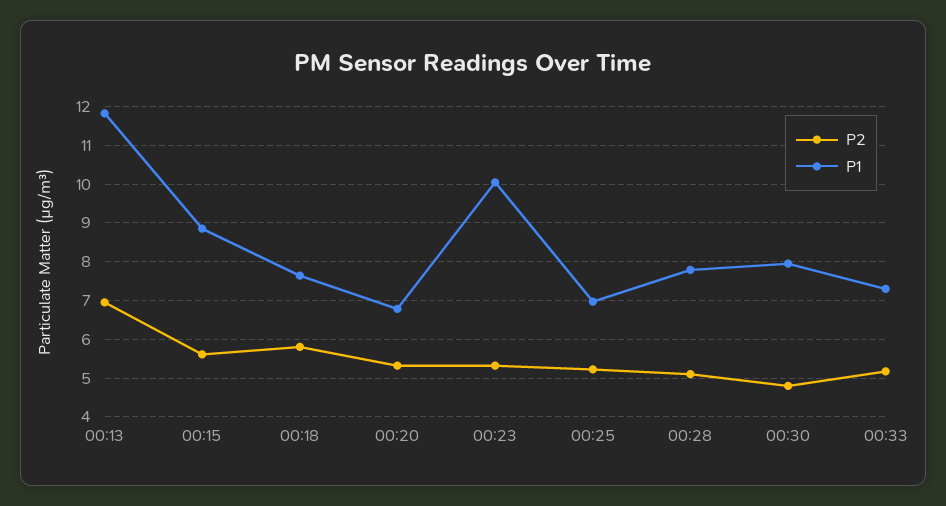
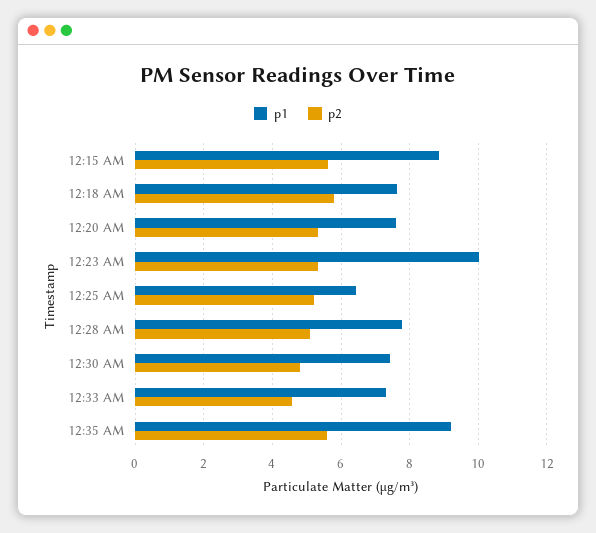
P2, 00:13: 7 -> none
P1, 00:13: 11.8 -> none
P1, 00:20: 6.8 -> 7.6
P1, 00:25: 7 -> 6.4
P1, 00:30: 8 -> 7.4
P2, 00:33: 5.2 -> 4.6
P1, 12:35 AM: none -> 9.2
P2, 12:35 AM: none -> 5.6

